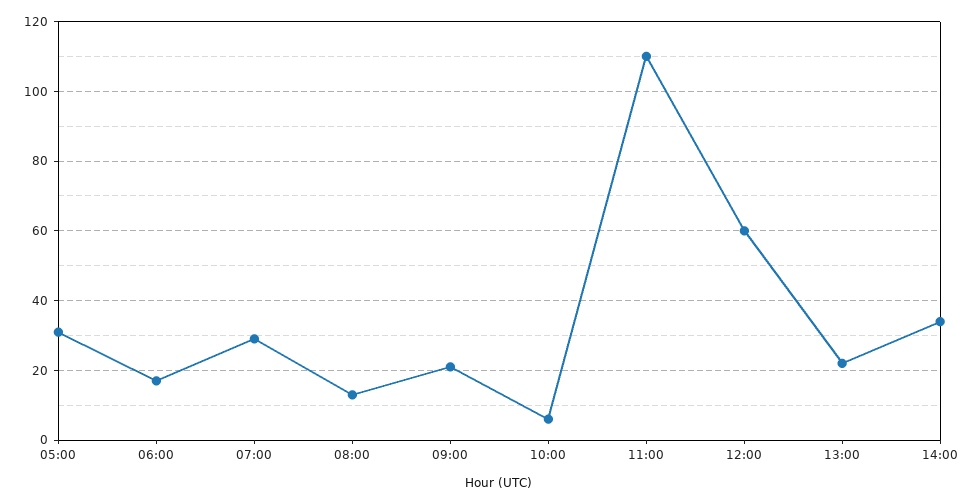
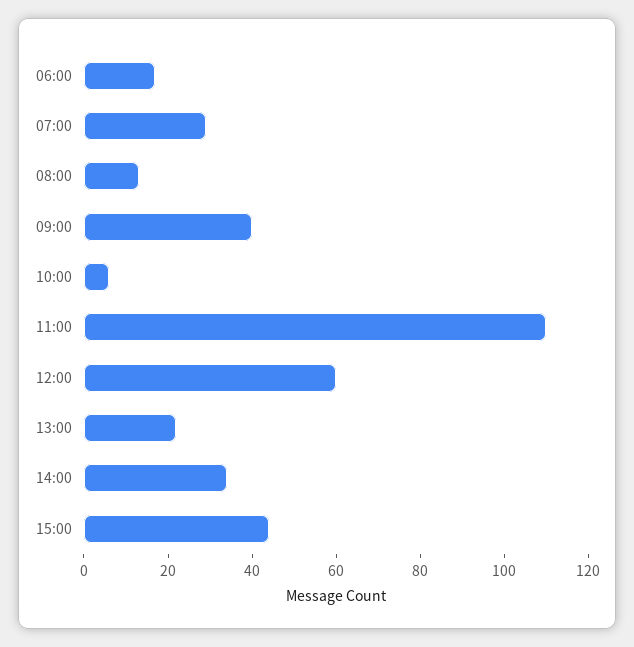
05:00: 30 -> none
09:00: 20 -> 40
15:00: none -> 45

